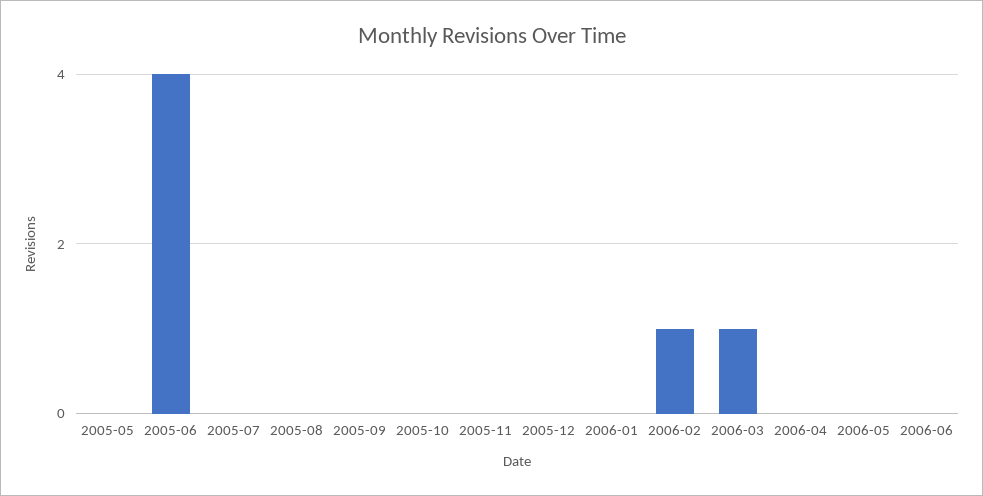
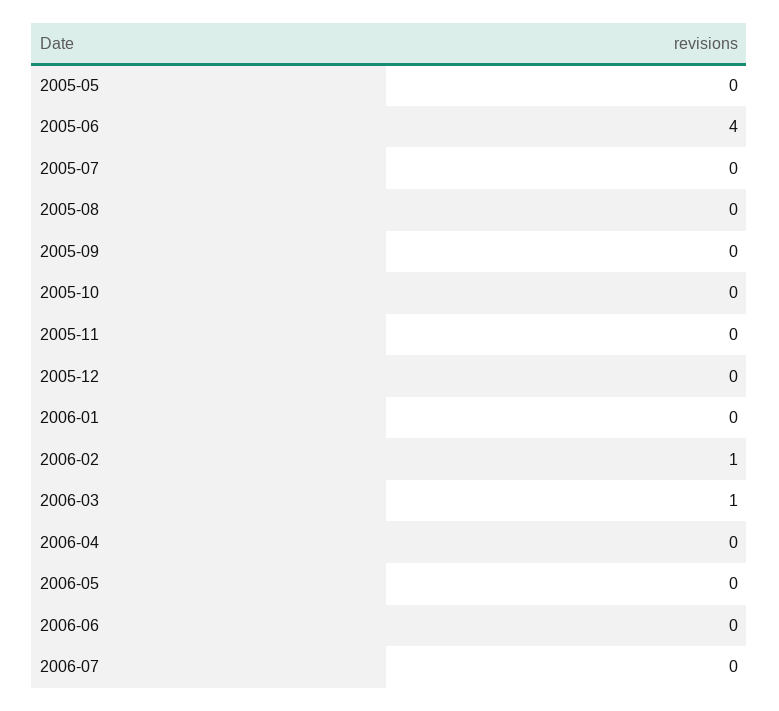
2006-07: none -> 0

